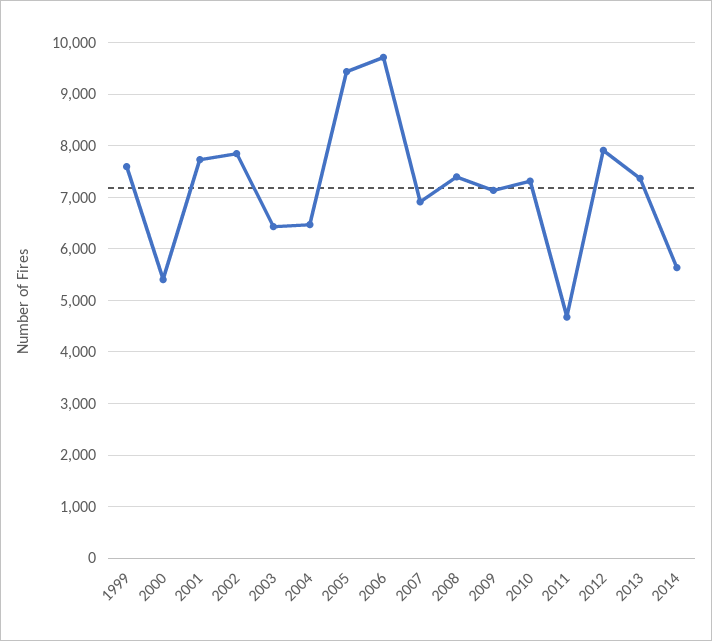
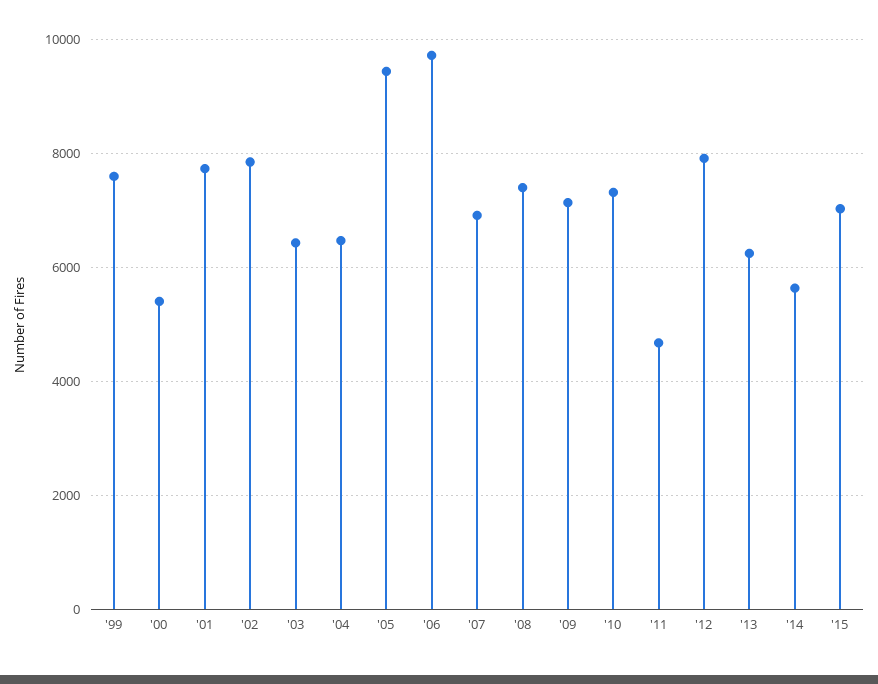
2013: 7400 -> 6200
'15: none -> 7000

